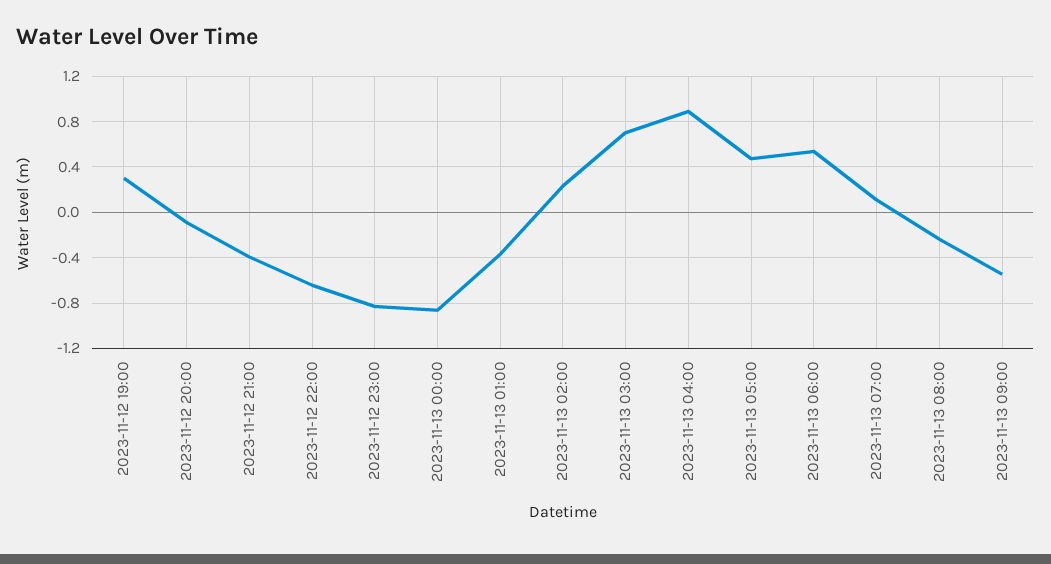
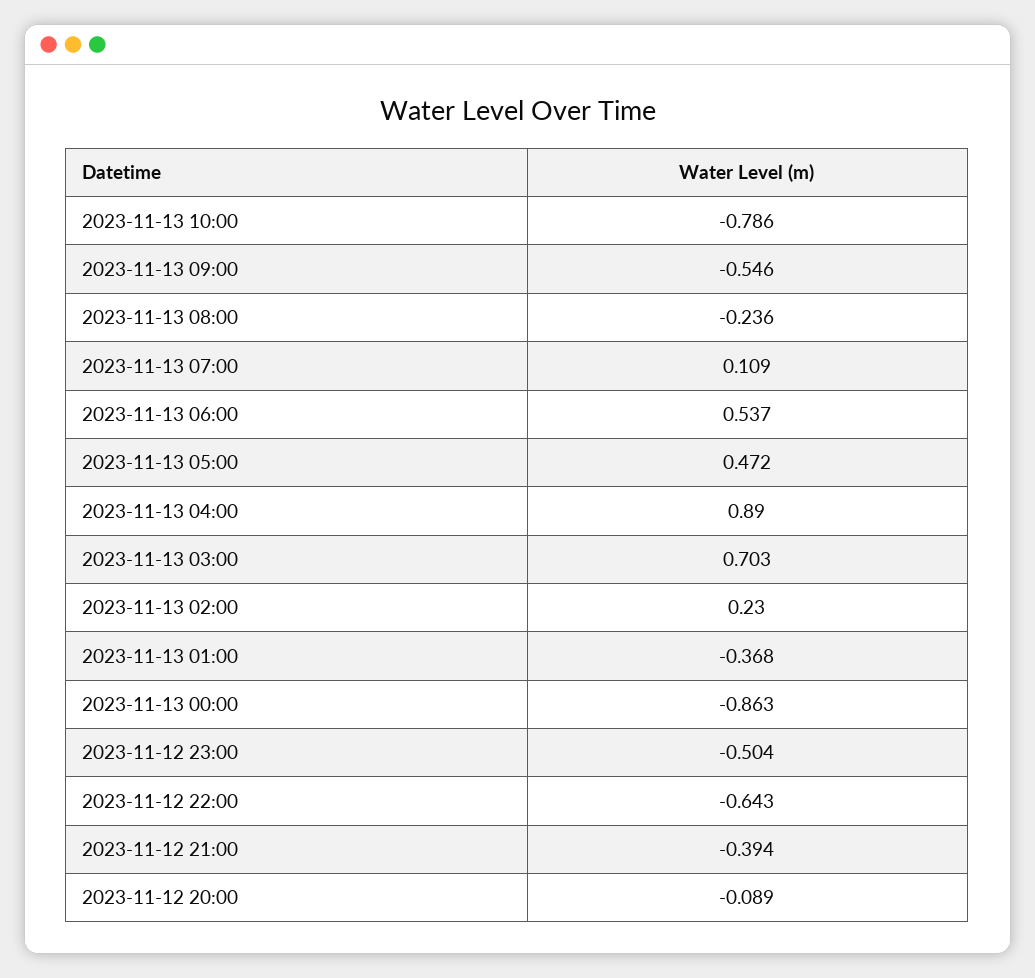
2023-11-12 19:00: 0.3 -> none
2023-11-12 23:00: -0.8 -> -0.504
2023-11-13 10:00: none -> -0.786

